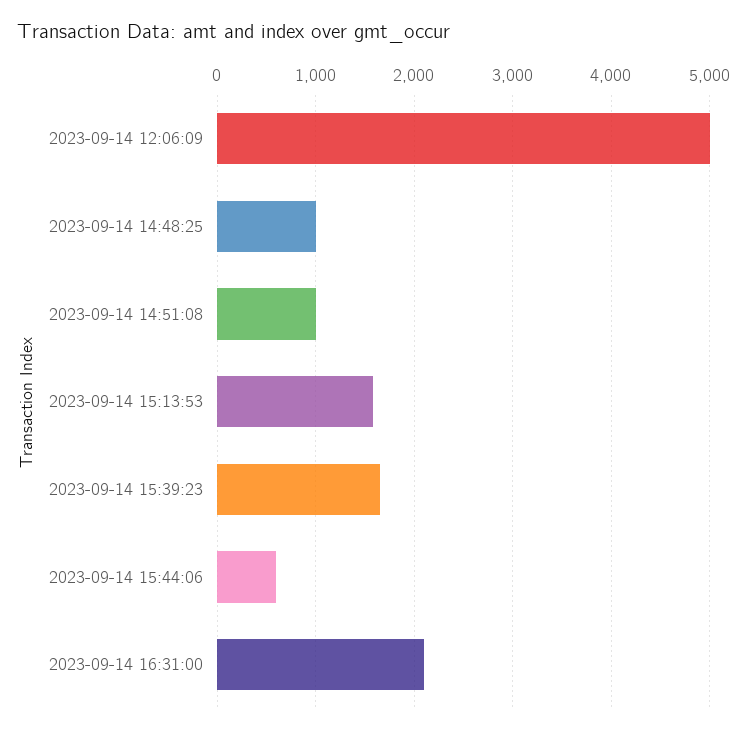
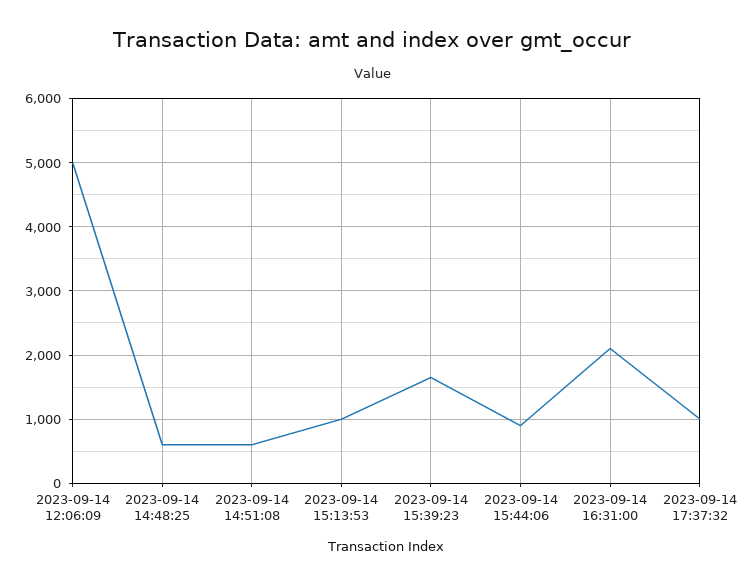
2023-09-14 14:48:25: 1000 -> 600
2023-09-14 14:51:08: 1000 -> 600
2023-09-14 15:13:53: 1600 -> 1000
2023-09-14 15:44:06: 600 -> 900
2023-09-14 17:37:32: none -> 1000

